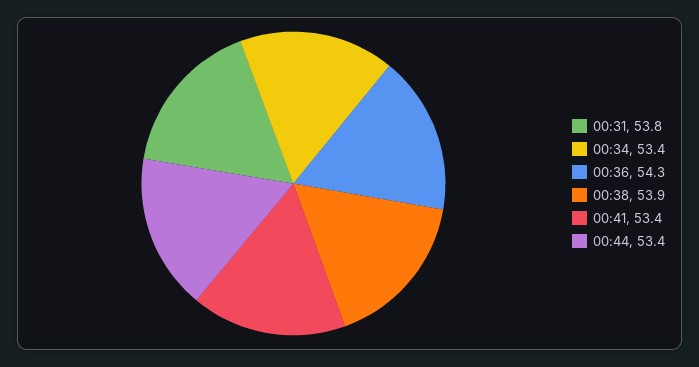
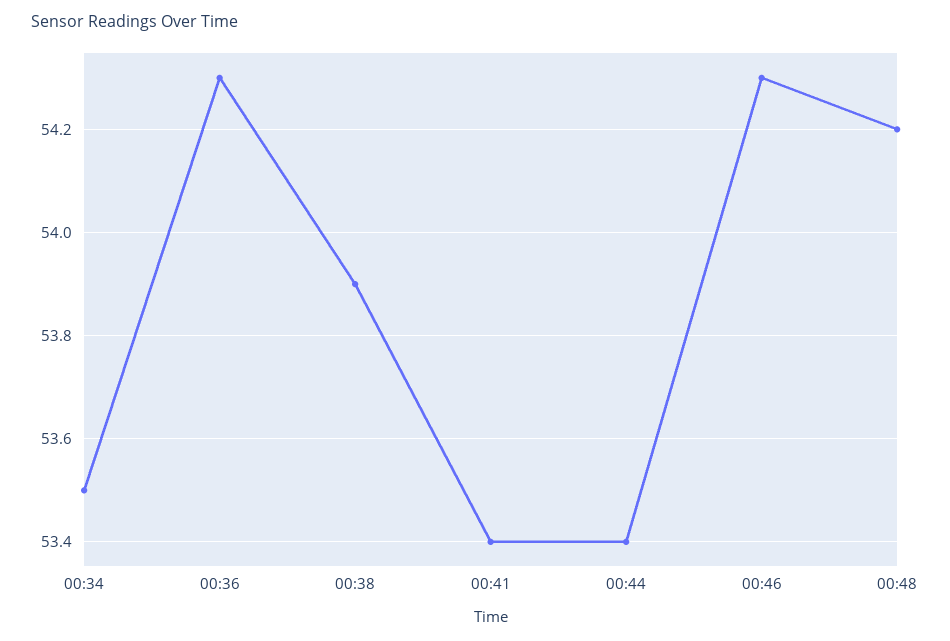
00:31: 53.8 -> none
00:34: 53.4 -> 53.5
00:46: none -> 54.3
00:48: none -> 54.2

